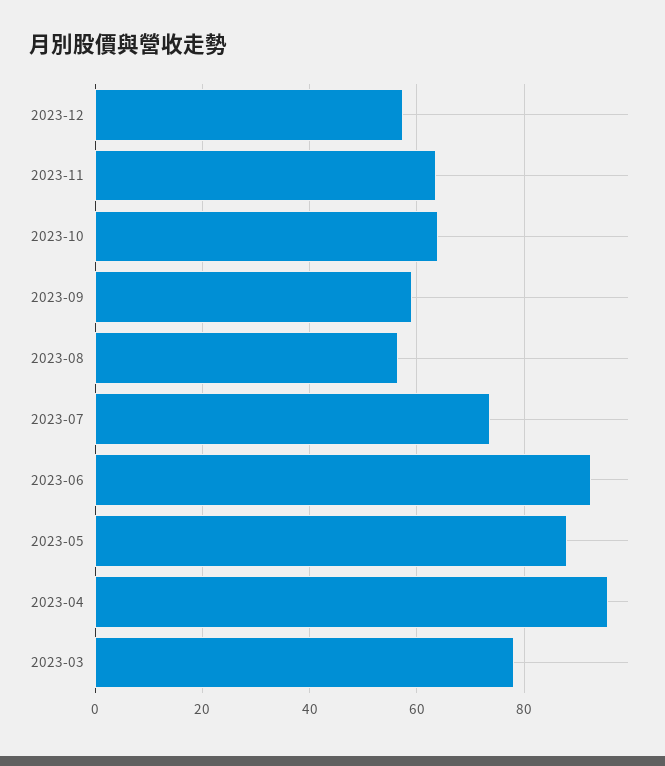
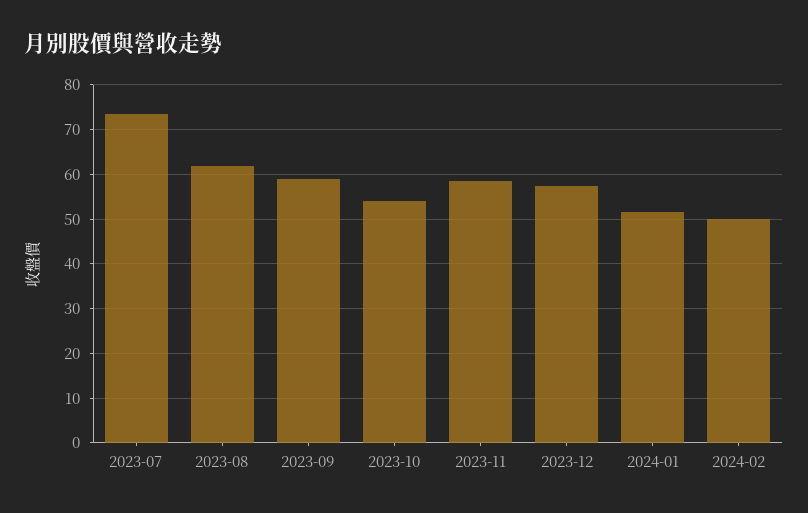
2023-11: 64 -> 58
2023-10: 64 -> 54
2023-08: 56 -> 62
2023-06: 92 -> none
2023-05: 88 -> none
2023-04: 96 -> none
2023-03: 78 -> none
2024-01: none -> 52
2024-02: none -> 50

